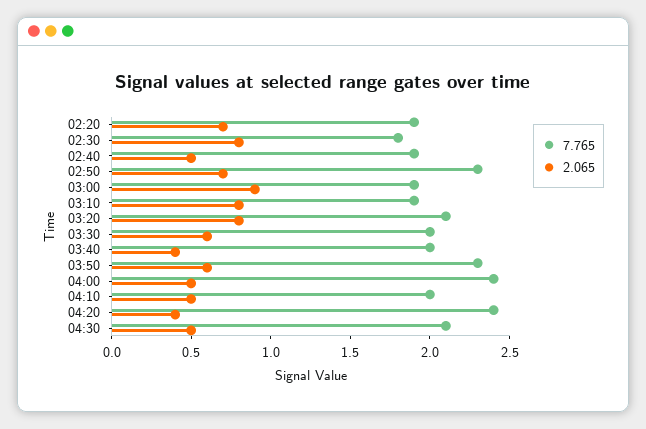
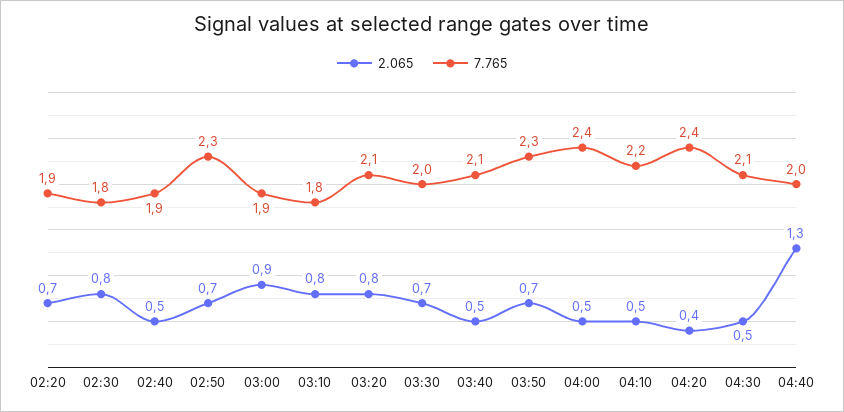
7.765, 03:10: 1.9 -> 1.8
2.065, 03:30: 0.6 -> 0.7
7.765, 03:40: 2 -> 2.1
2.065, 03:40: 0.4 -> 0.5
2.065, 03:50: 0.6 -> 0.7
7.765, 04:10: 2 -> 2.2
2.065, 04:40: none -> 1.3
7.765, 04:40: none -> 2

